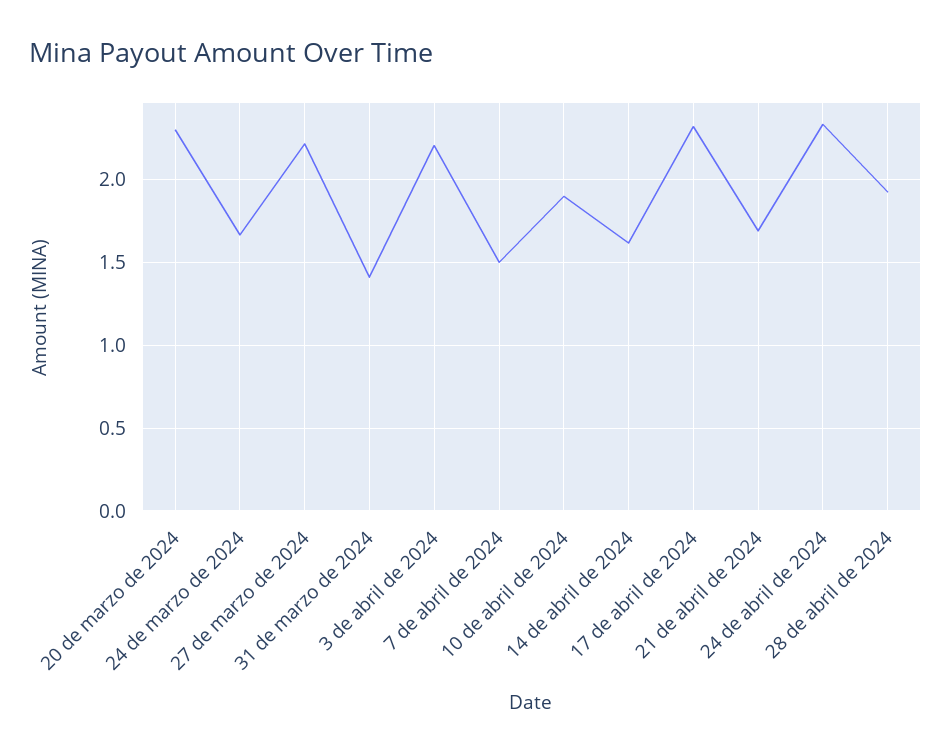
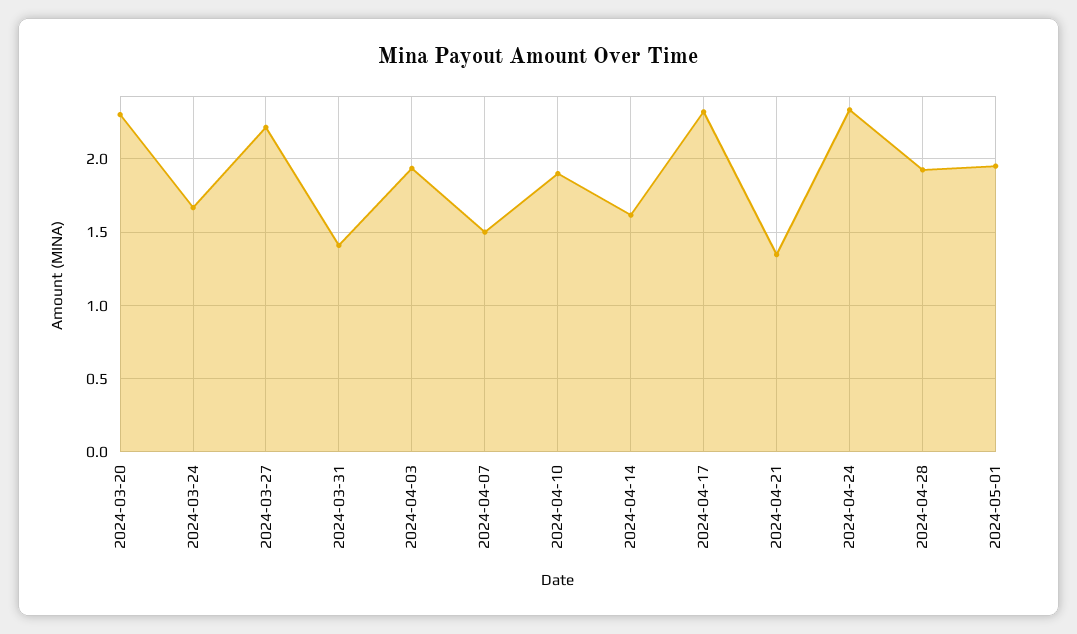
3 de abril de 2024: 2.2 -> 1.95
21 de abril de 2024: 1.7 -> 1.35
2024-05-01: none -> 1.95

